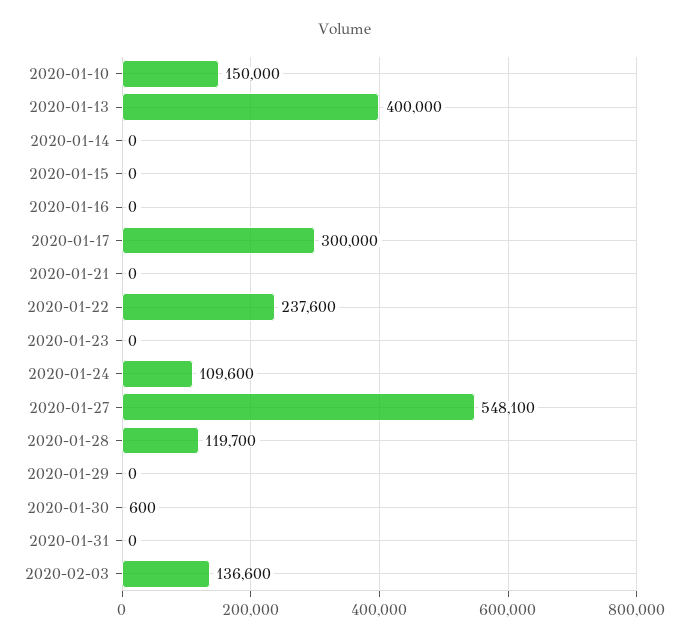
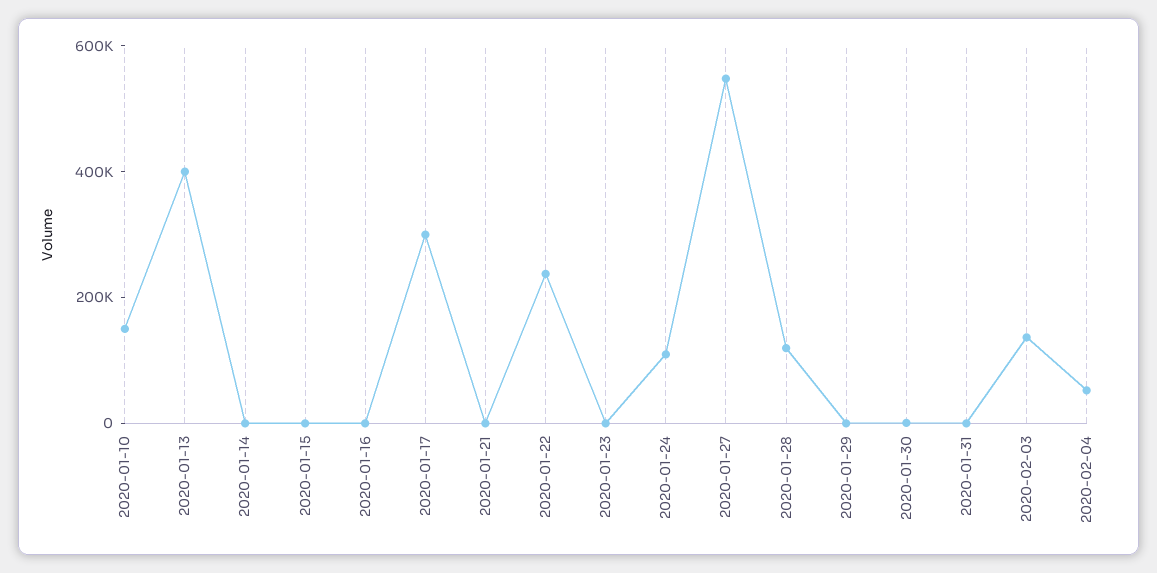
2020-02-04: none -> 50000

